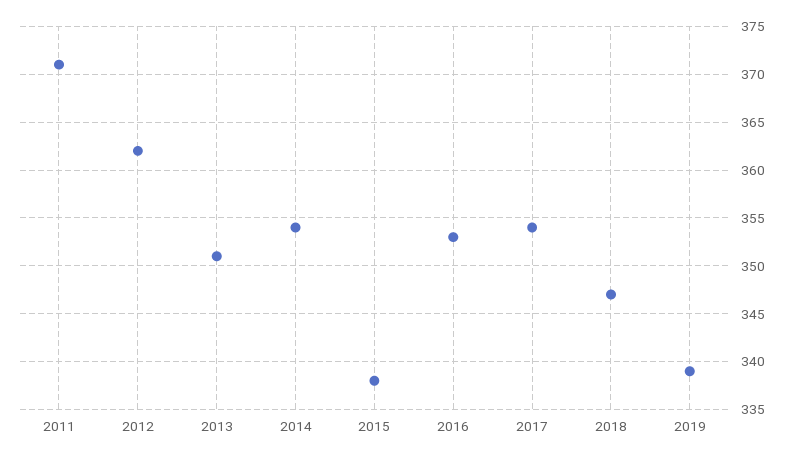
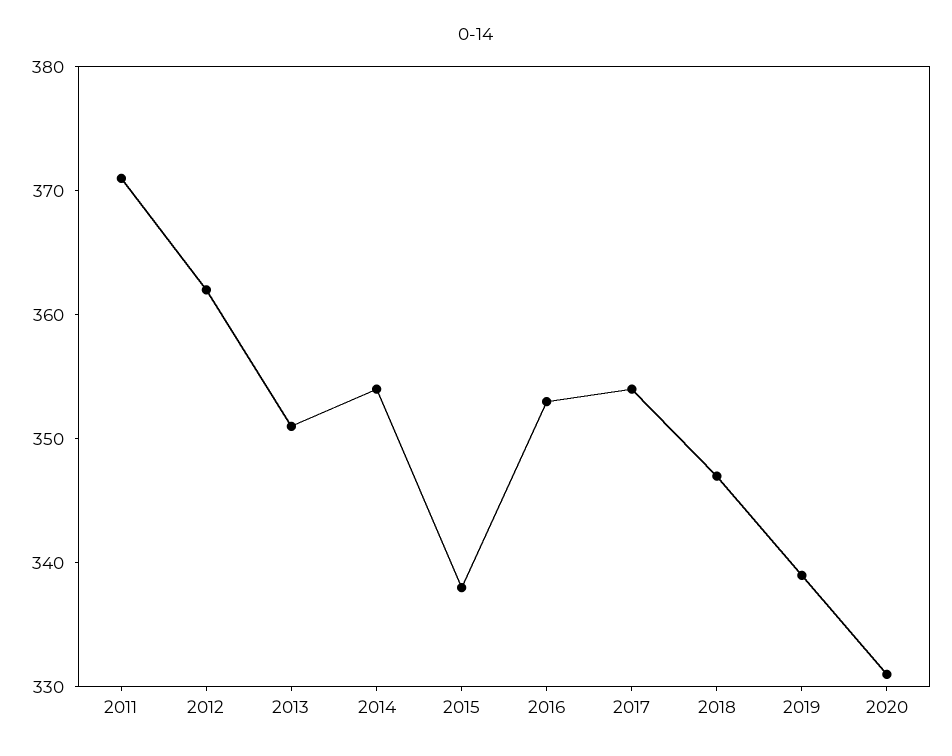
2020: none -> 331

